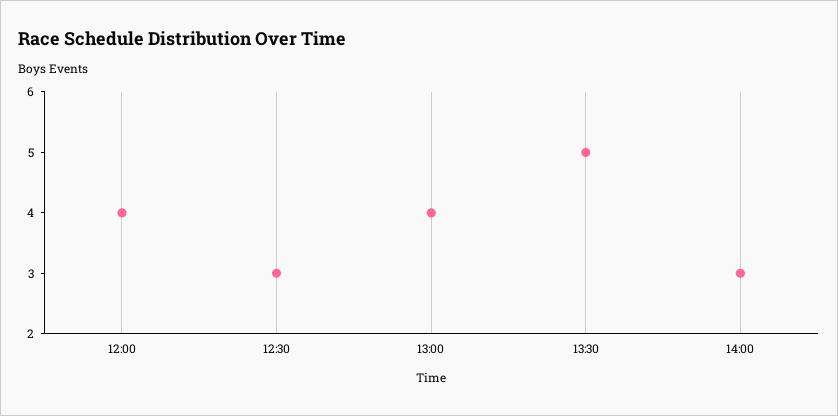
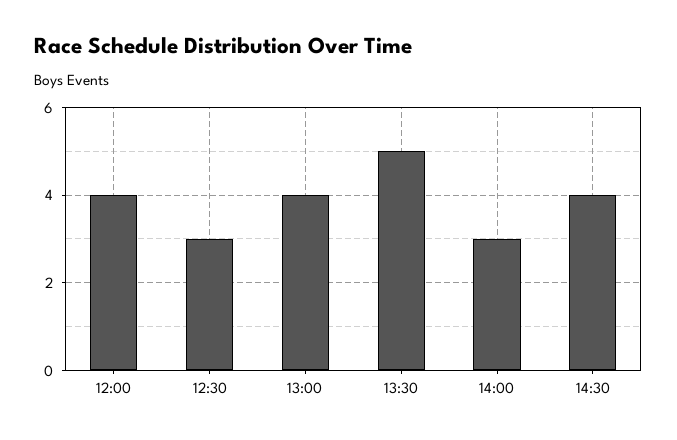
14:30: none -> 4

